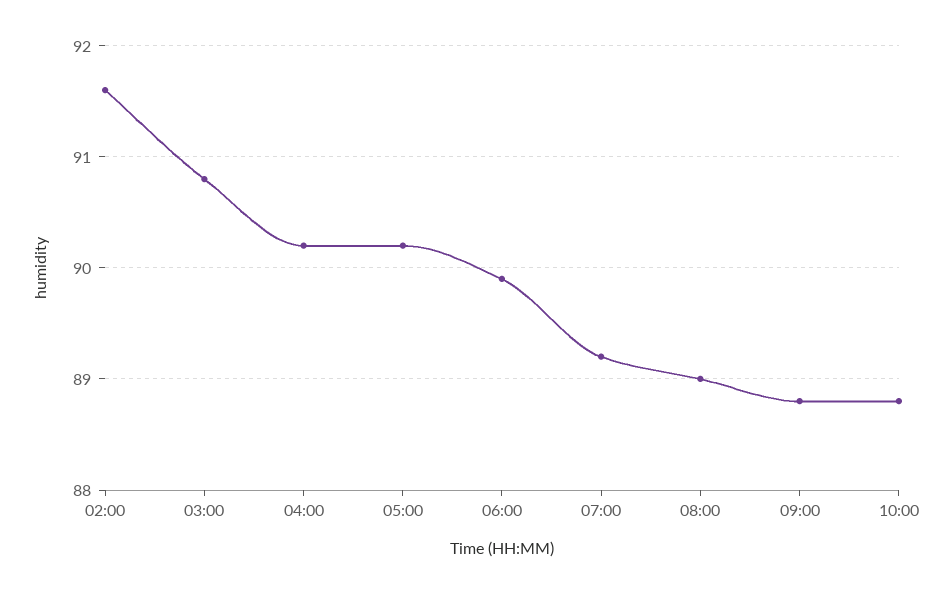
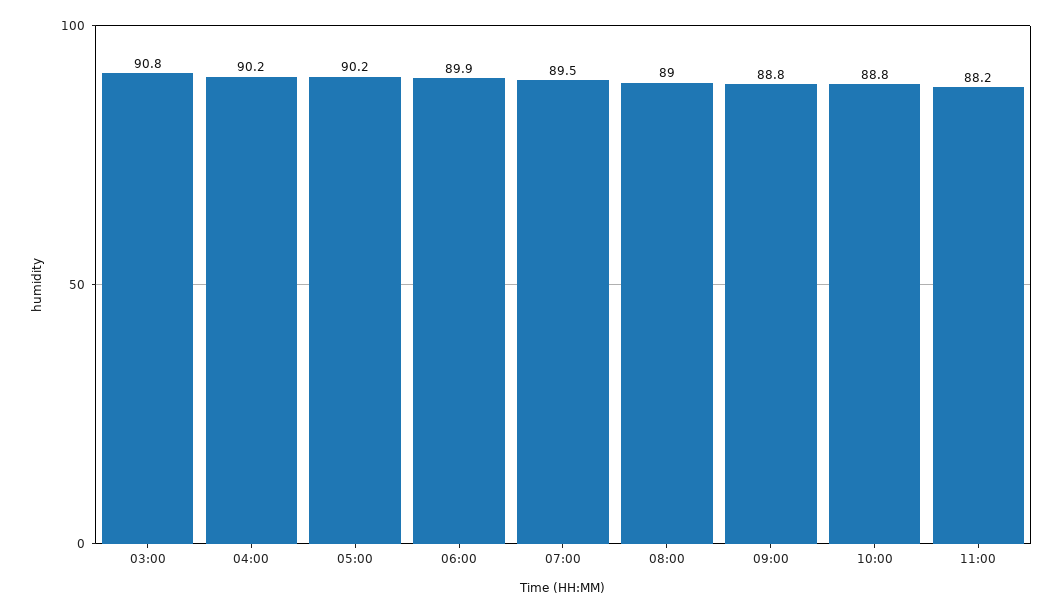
02:00: 91.6 -> none
07:00: 89.2 -> 89.5
11:00: none -> 88.2

